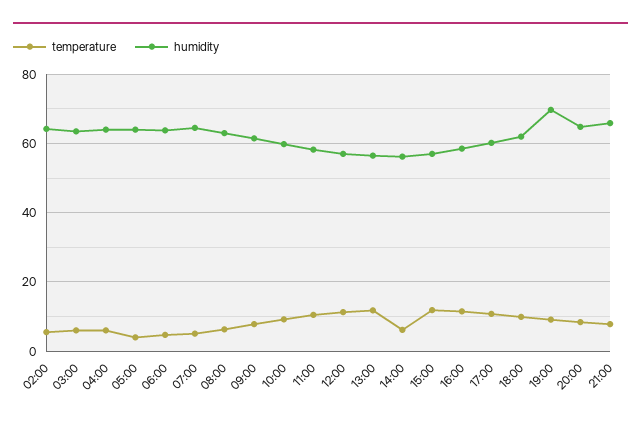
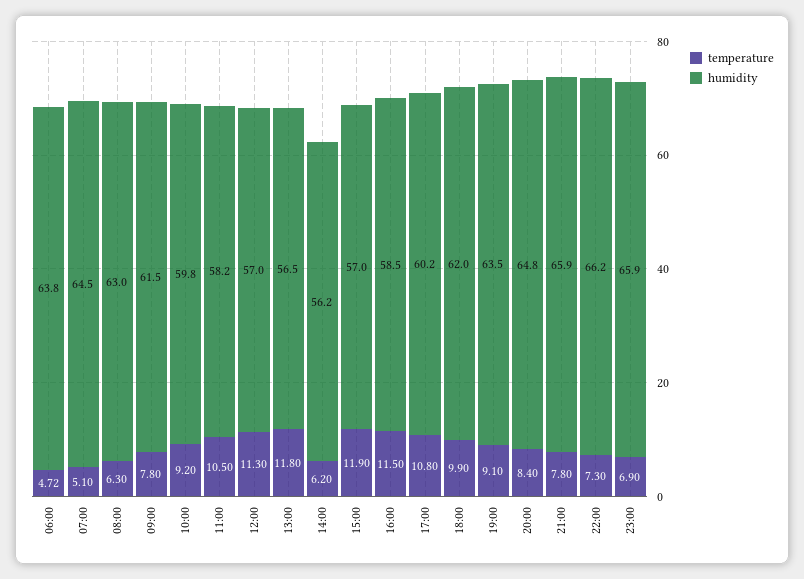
temperature, 02:00: 6 -> none
humidity, 02:00: 64 -> none
temperature, 03:00: 6 -> none
humidity, 03:00: 64 -> none
temperature, 04:00: 6 -> none
humidity, 04:00: 64 -> none
temperature, 05:00: 4 -> none
humidity, 05:00: 64 -> none
humidity, 19:00: 70 -> 63.5
temperature, 22:00: none -> 7.3
humidity, 22:00: none -> 66.2
temperature, 23:00: none -> 6.9
humidity, 23:00: none -> 65.9

